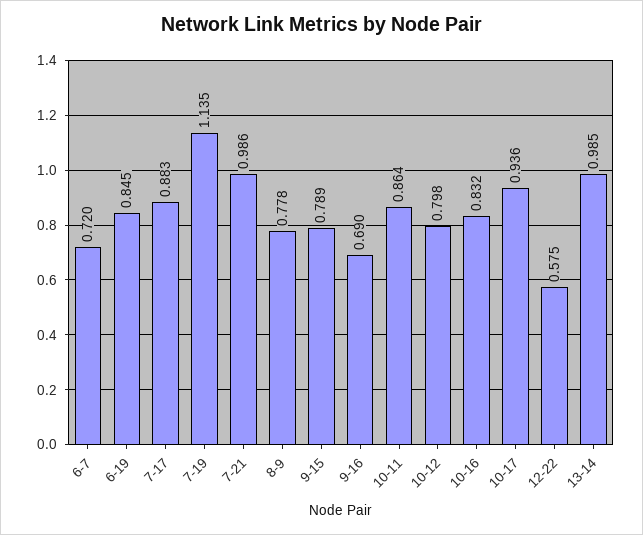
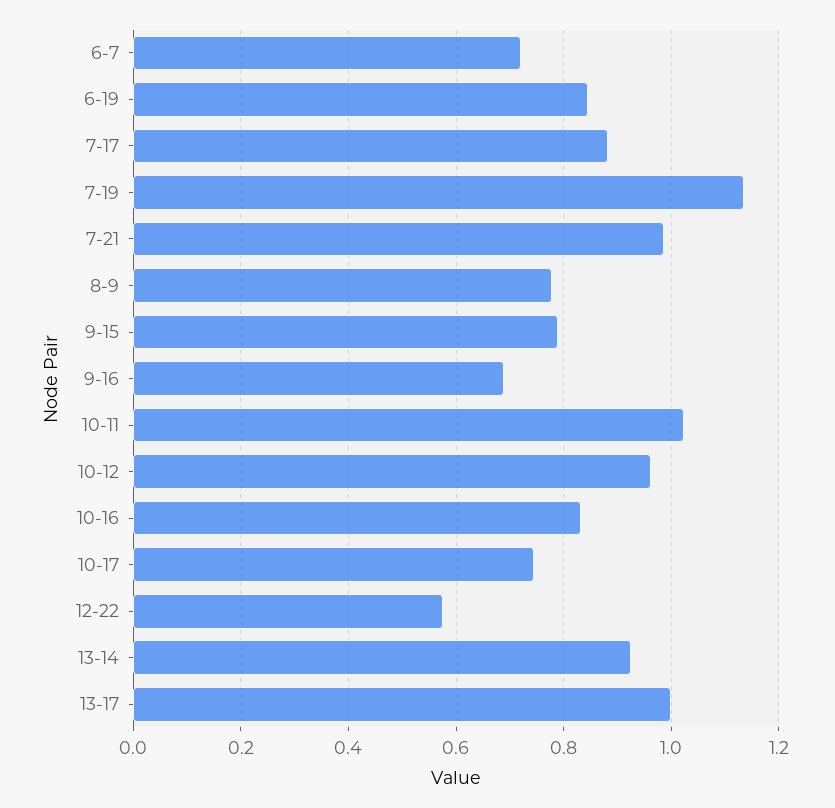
10-11: 0.864 -> 1.02
10-12: 0.798 -> 0.96
10-17: 0.936 -> 0.74
13-14: 0.985 -> 0.92
13-17: none -> 1

